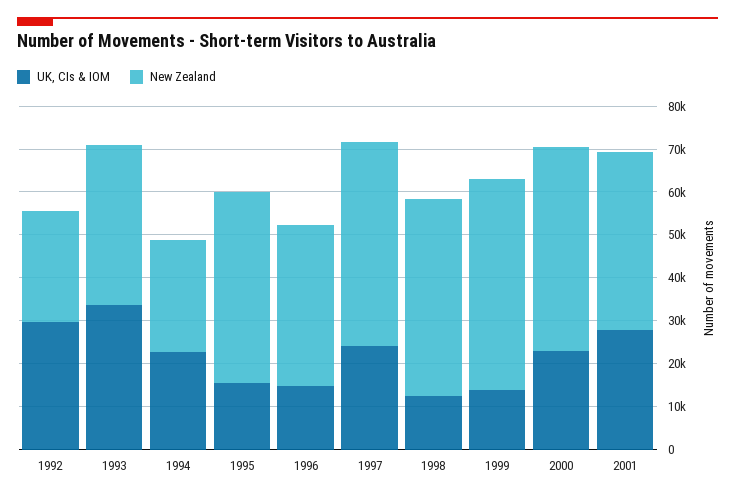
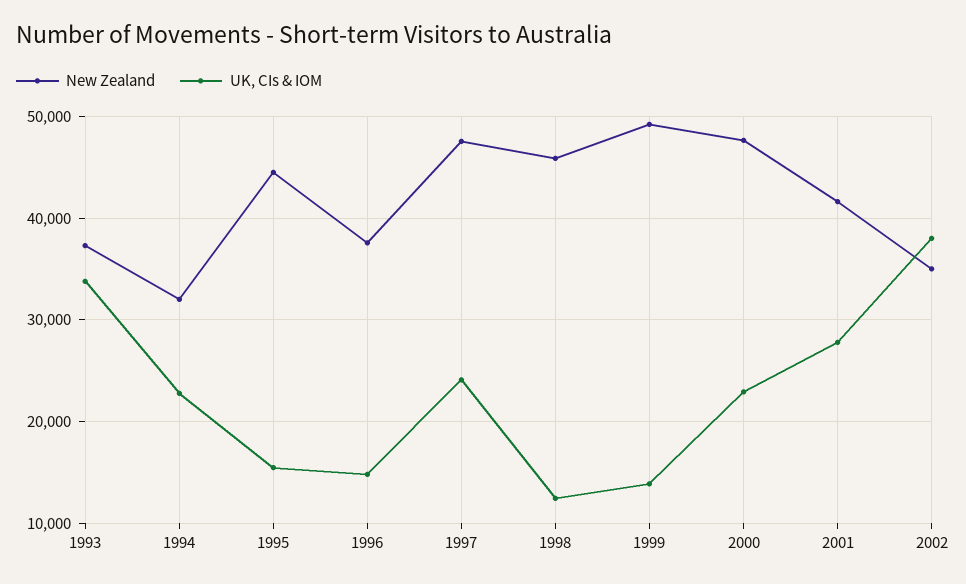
UK, CIs & IOM, 1992: 30000 -> none
New Zealand, 1992: 26000 -> none
New Zealand, 1994: 26000 -> 32000
New Zealand, 2002: none -> 35000
UK, CIs & IOM, 2002: none -> 38000

